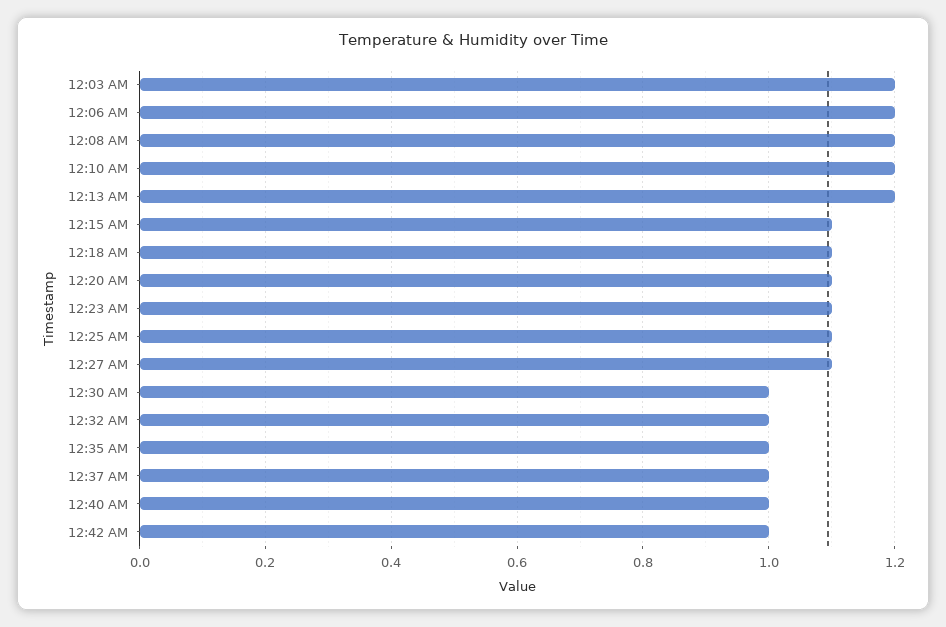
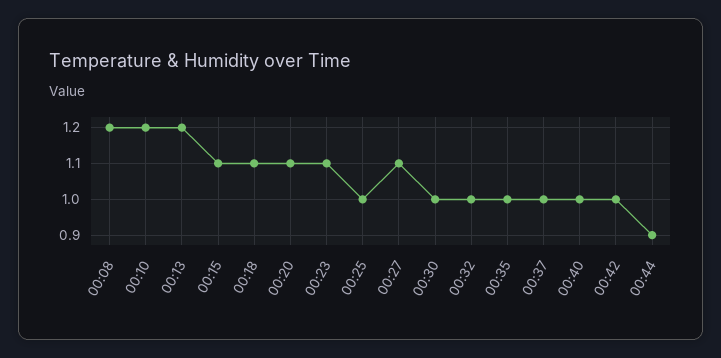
12:03 AM: 1.2 -> none
12:06 AM: 1.2 -> none
12:25 AM: 1.1 -> 1
00:44: none -> 0.9

